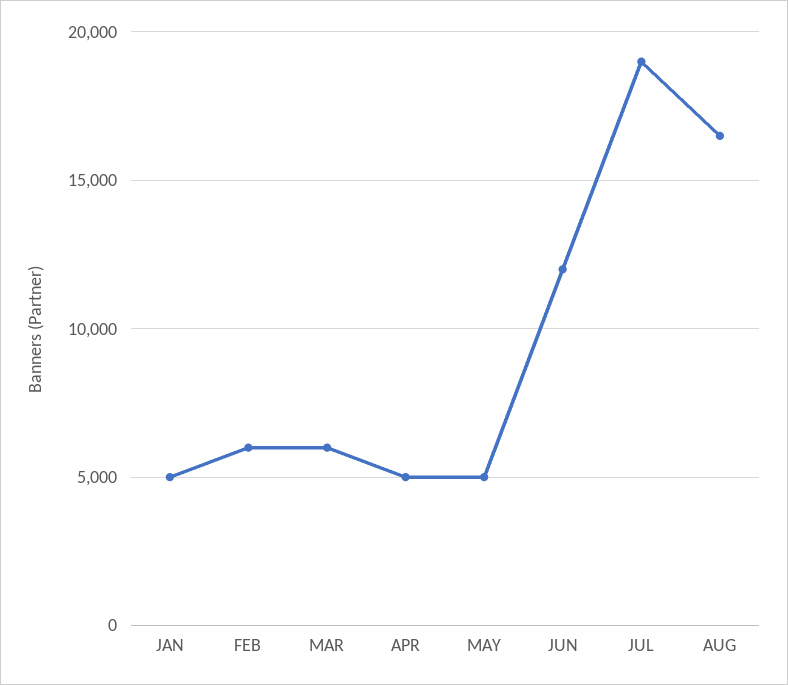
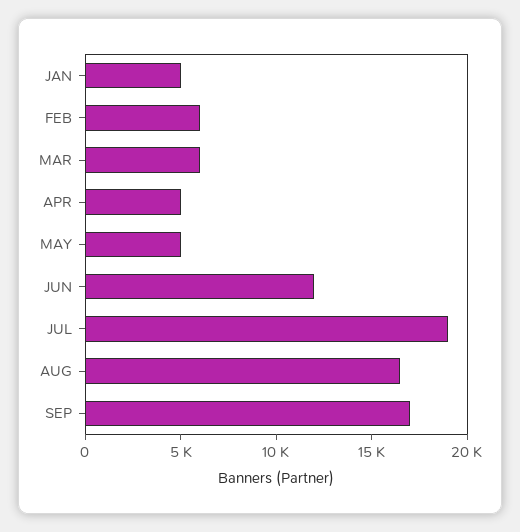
SEP: none -> 17000

